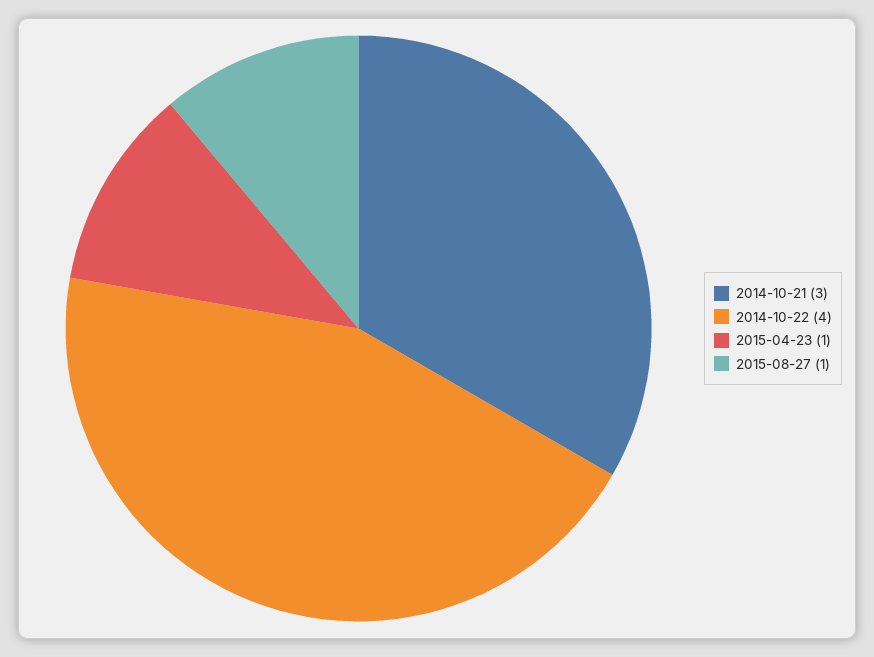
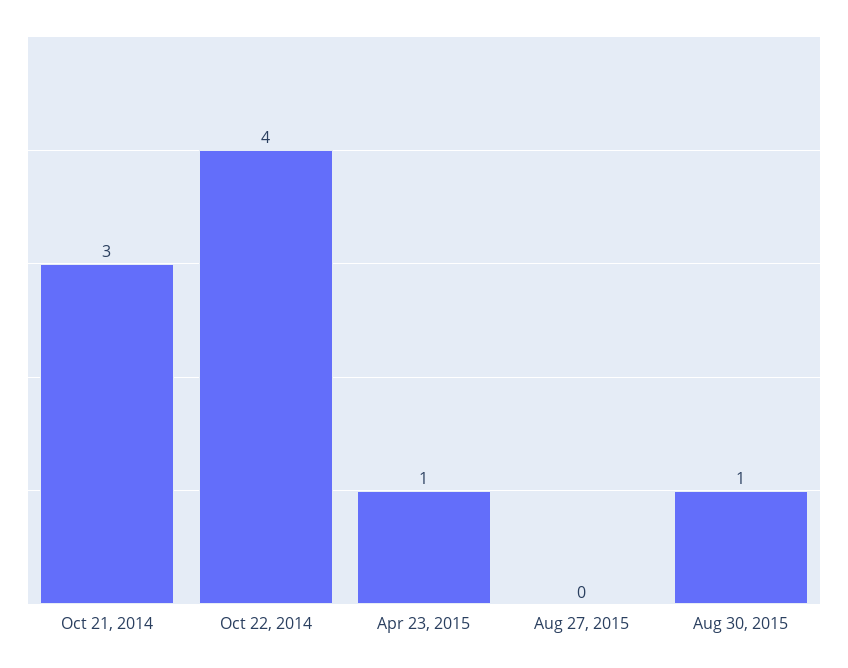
2015-08-27: 1 -> 0
Aug 30, 2015: none -> 1

